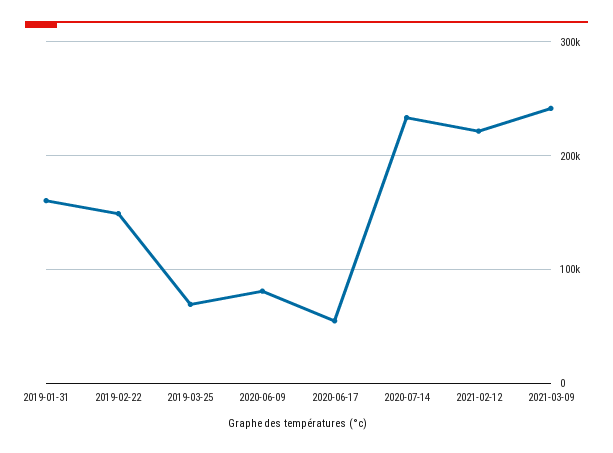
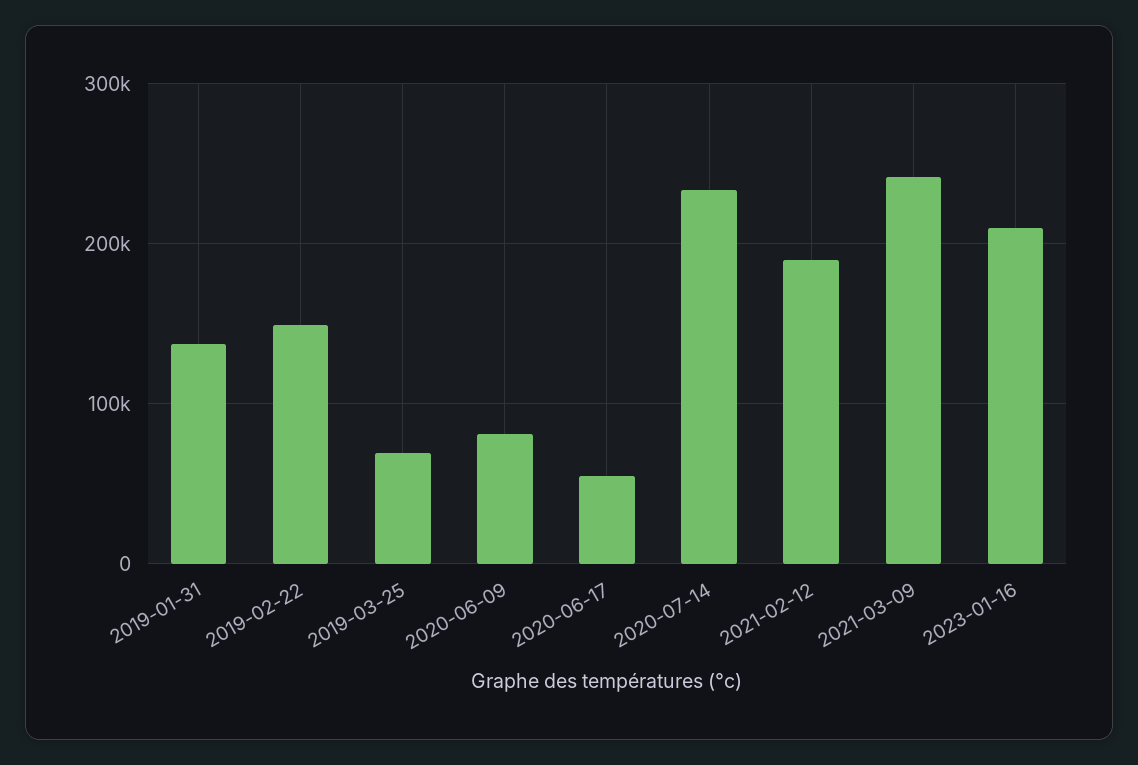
2019-01-31: 160000 -> 140000
2021-02-12: 220000 -> 190000
2023-01-16: none -> 210000

